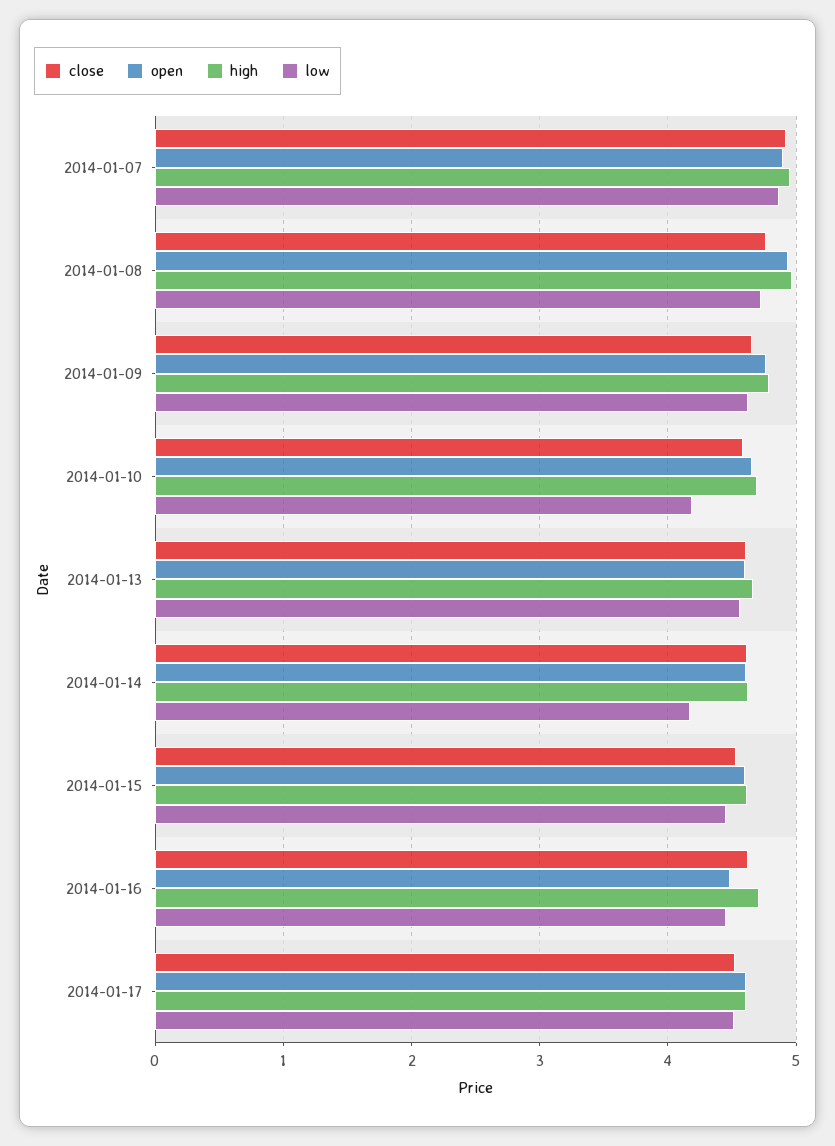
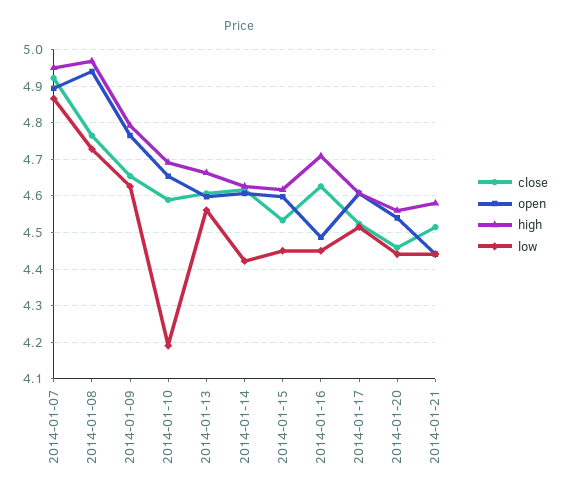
low, 2014-01-14: 4.2 -> 4.42
close, 2014-01-20: none -> 4.46
open, 2014-01-20: none -> 4.54
high, 2014-01-20: none -> 4.56
low, 2014-01-20: none -> 4.44
close, 2014-01-21: none -> 4.52
open, 2014-01-21: none -> 4.44
high, 2014-01-21: none -> 4.58
low, 2014-01-21: none -> 4.44

